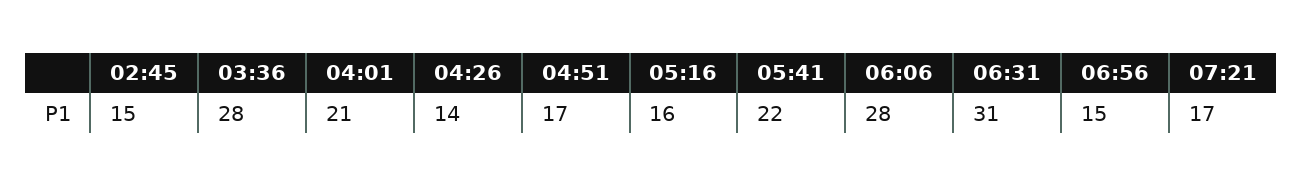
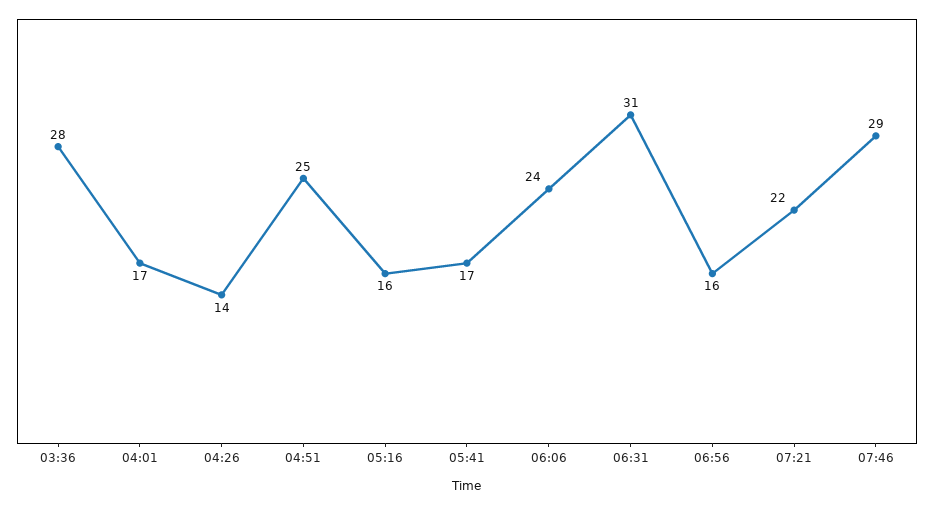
02:45: 15 -> none
04:01: 21 -> 17
04:51: 17 -> 25
05:41: 22 -> 17
06:06: 28 -> 24
06:56: 15 -> 16
07:21: 17 -> 22
07:46: none -> 29

